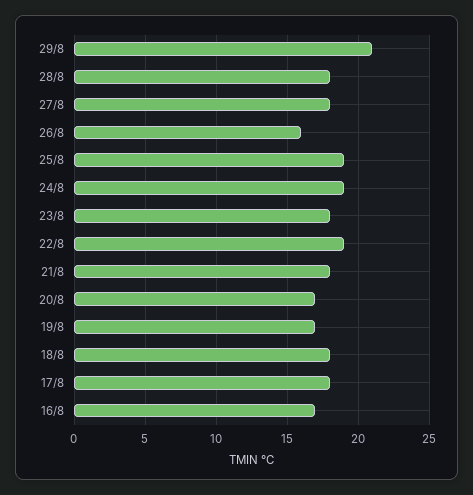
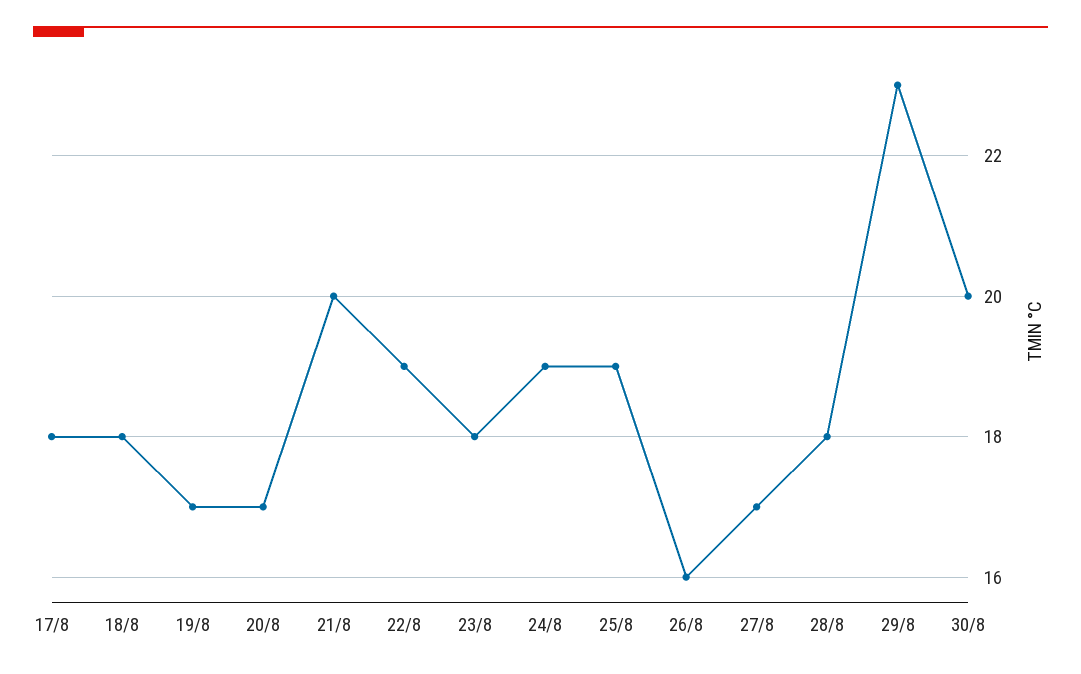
29/8: 21 -> 23
27/8: 18 -> 17
21/8: 18 -> 20
16/8: 17 -> none
30/8: none -> 20

